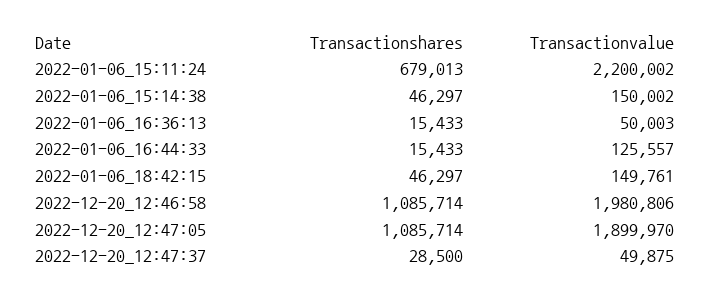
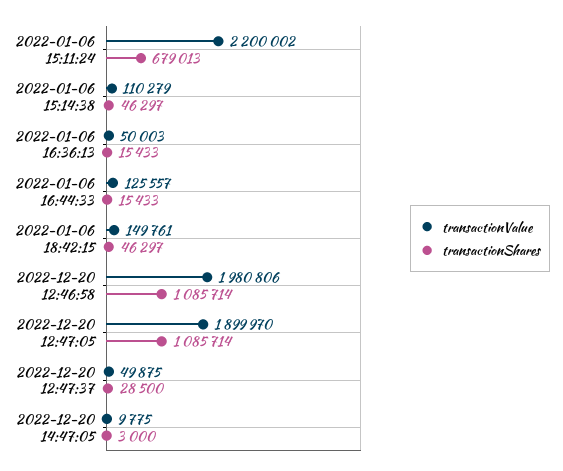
Transactionvalue, 2022-01-06_15:14:38: 150002 -> 110279
Transactionvalue, 2022-12-20 14:47:05: none -> 9775
Transactionshares, 2022-12-20 14:47:05: none -> 3000

